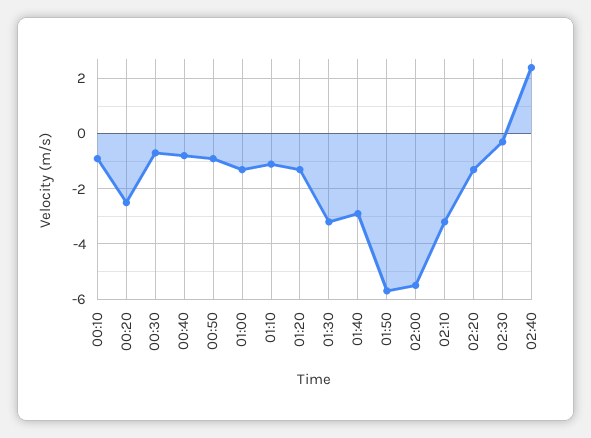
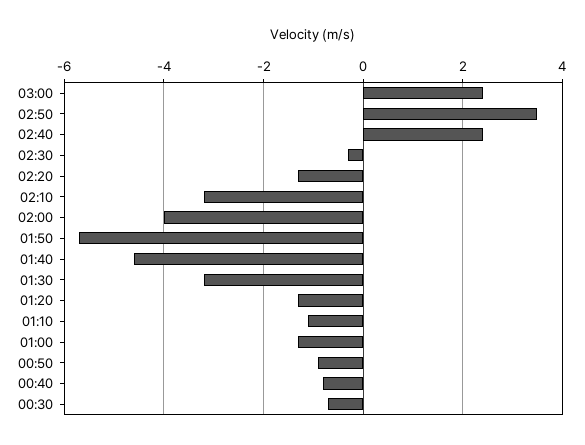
00:10: -1 -> none
00:20: -2.5 -> none
01:40: -3 -> -4.5
02:00: -5.5 -> -4
03:00: none -> 2.5
02:50: none -> 3.5

